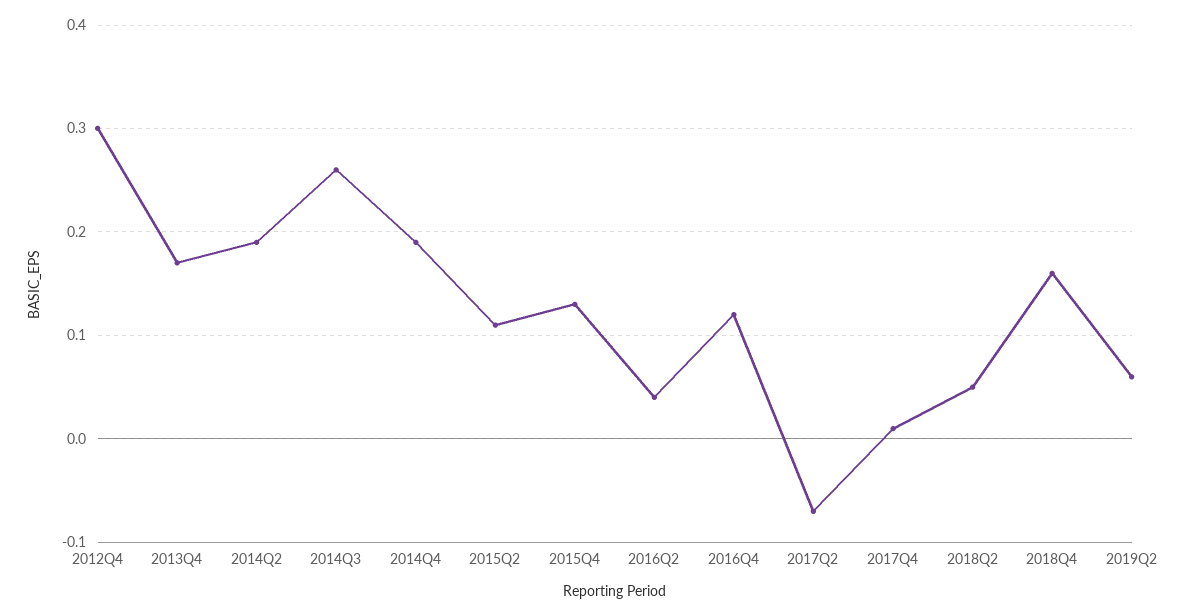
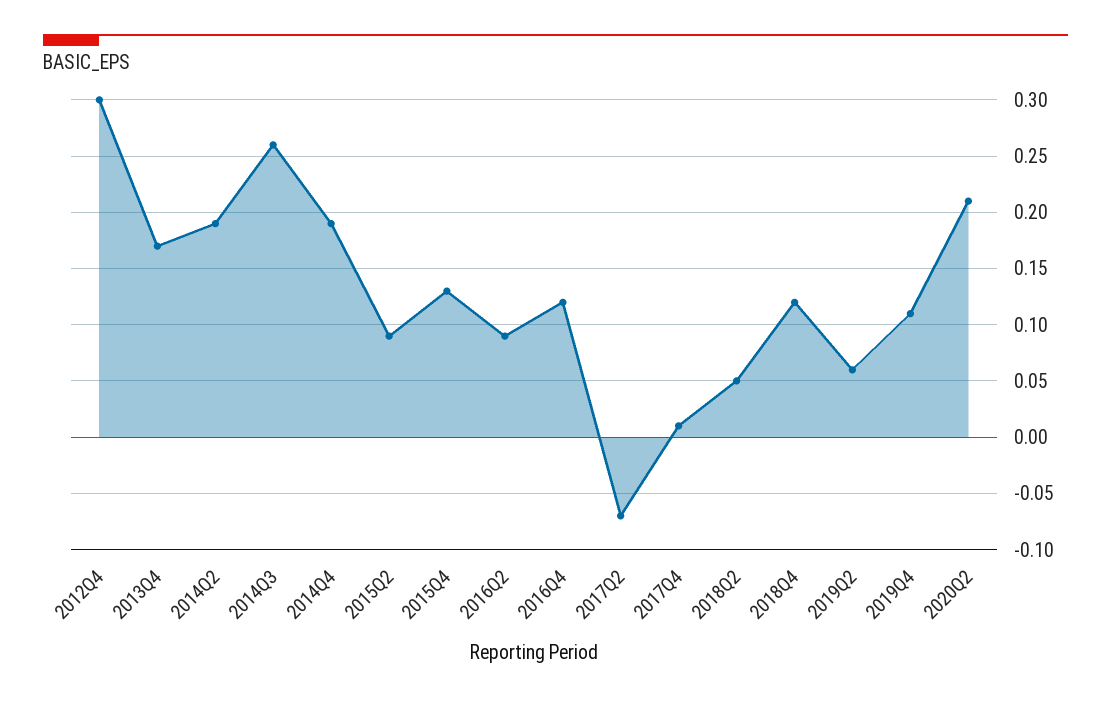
2015Q2: 0.11 -> 0.09
2016Q2: 0.04 -> 0.09
2018Q4: 0.16 -> 0.12
2019Q4: none -> 0.11
2020Q2: none -> 0.21

